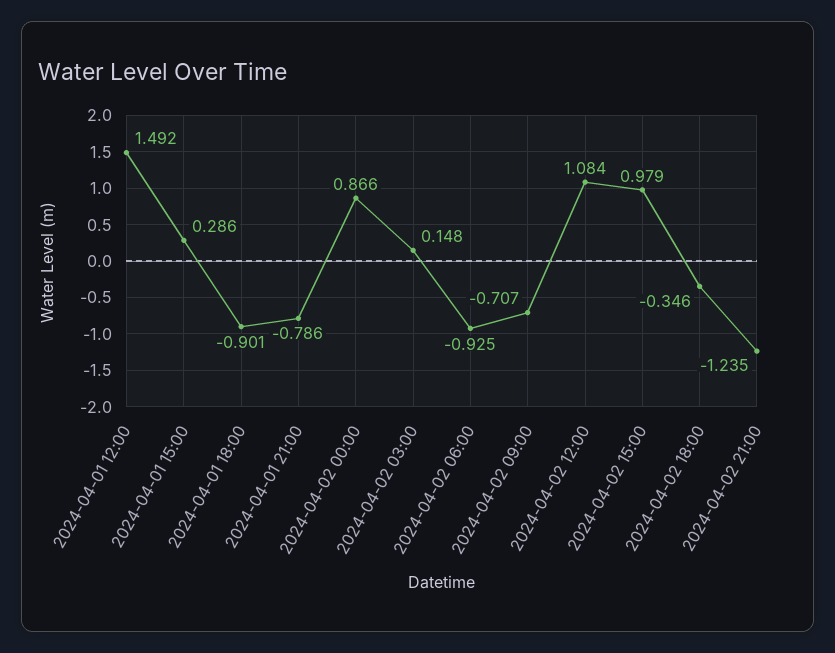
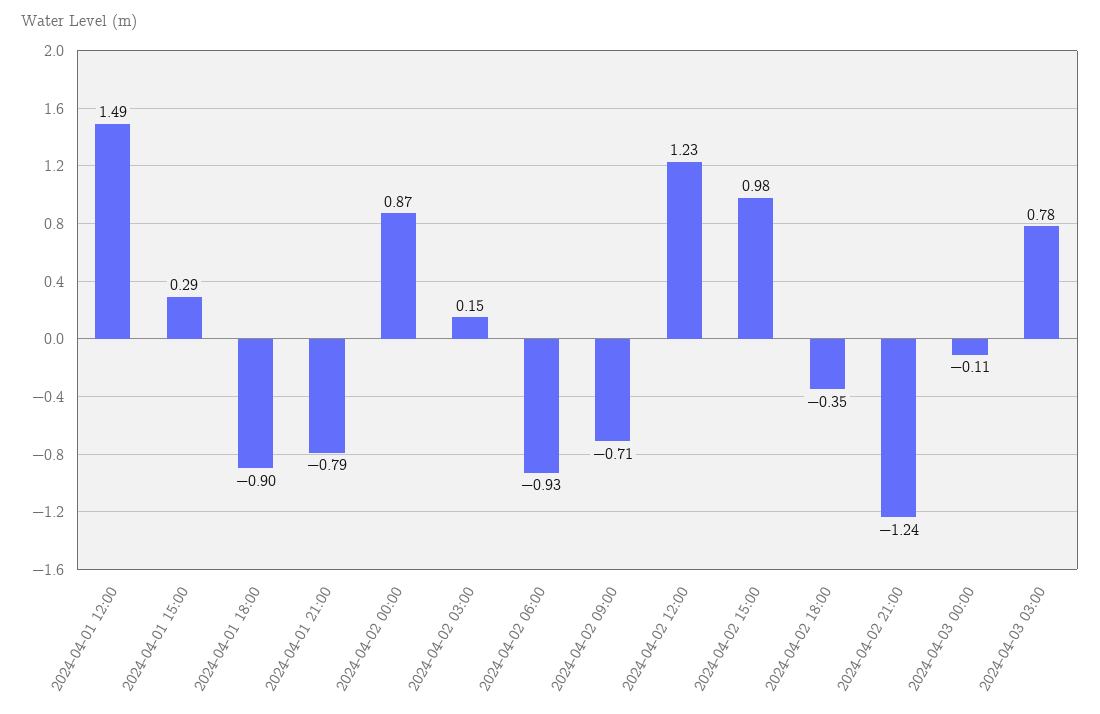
2024-04-02 12:00: 1.084 -> 1.23
2024-04-03 00:00: none -> -0.11
2024-04-03 03:00: none -> 0.78

